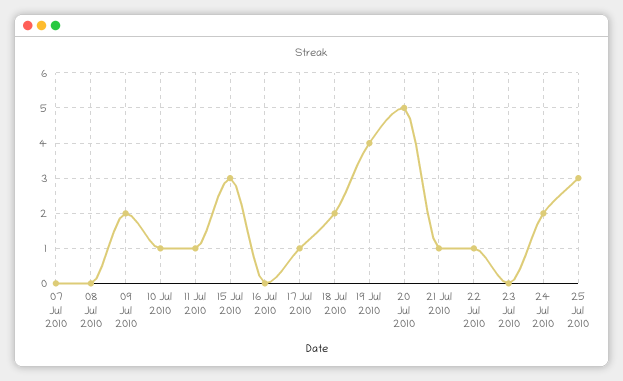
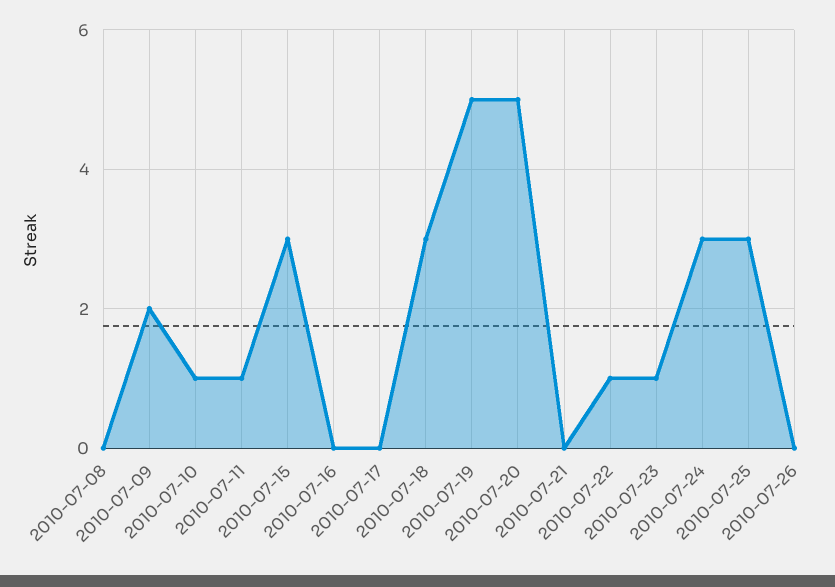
07 Jul 2010: 0 -> none
17 Jul 2010: 1 -> 0
18 Jul 2010: 2 -> 3
19 Jul 2010: 4 -> 5
21 Jul 2010: 1 -> 0
23 Jul 2010: 0 -> 1
24 Jul 2010: 2 -> 3
2010-07-26: none -> 0

